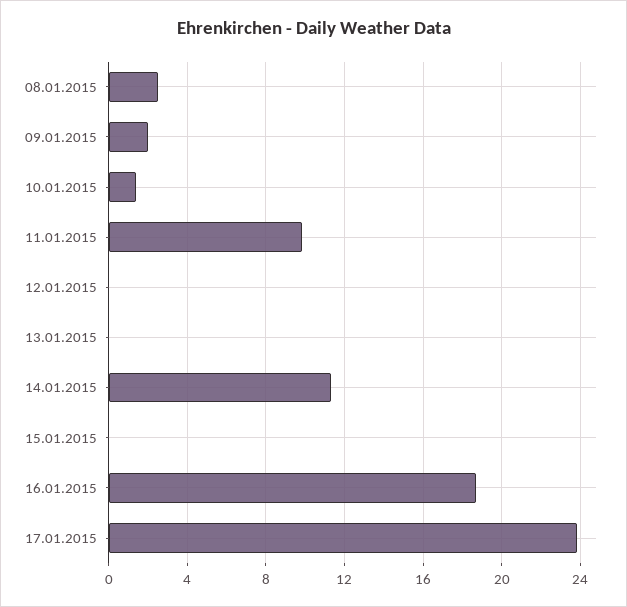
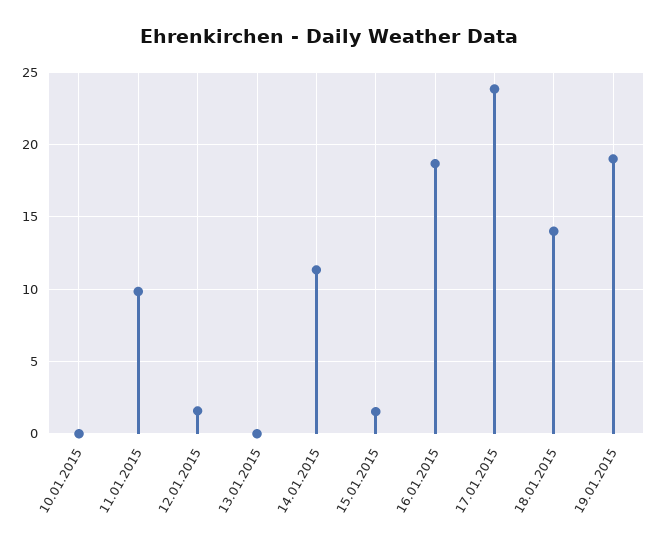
08.01.2015: 2.5 -> none
09.01.2015: 2 -> none
10.01.2015: 1.5 -> 0
12.01.2015: 0 -> 1.5
15.01.2015: 0 -> 1.5
18.01.2015: none -> 14
19.01.2015: none -> 19

